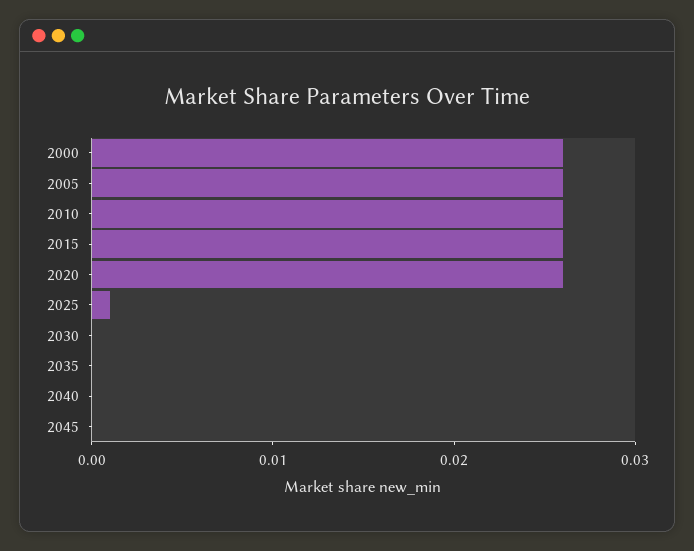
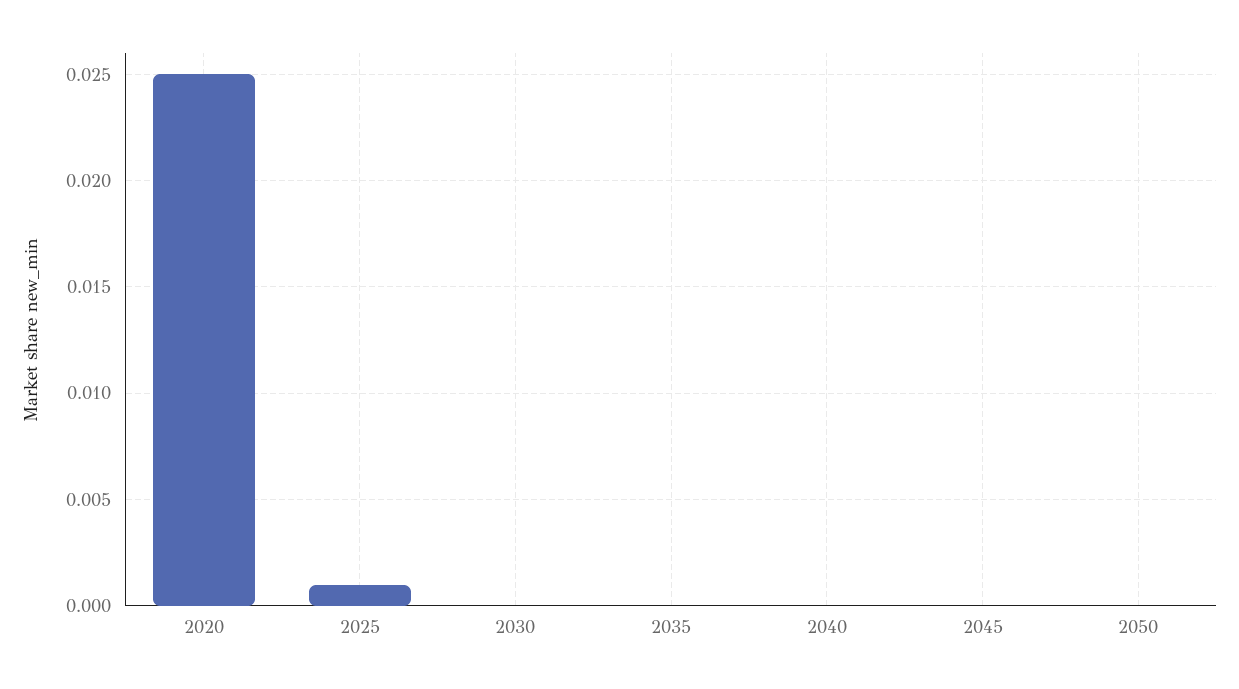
2000: 0.026 -> none
2005: 0.026 -> none
2010: 0.026 -> none
2015: 0.026 -> none
2020: 0.026 -> 0.025
2050: none -> 0

